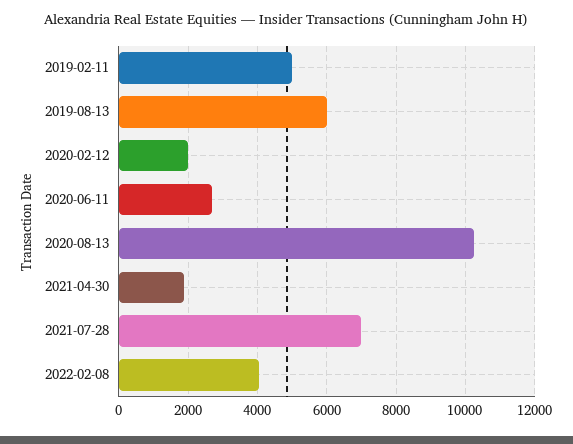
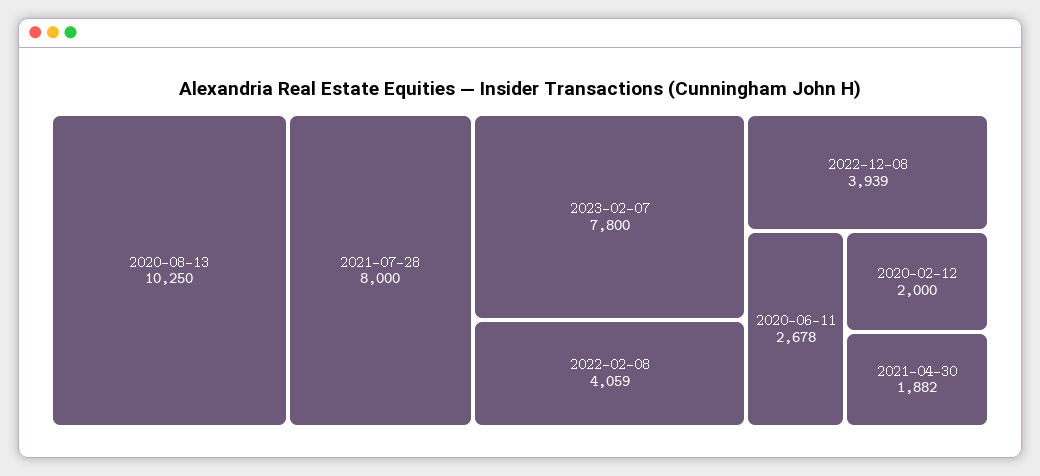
2019-02-11: 5000 -> none
2019-08-13: 6000 -> none
2021-07-28: 7000 -> 8000
2023-02-07: none -> 7800
2022-12-08: none -> 3939

